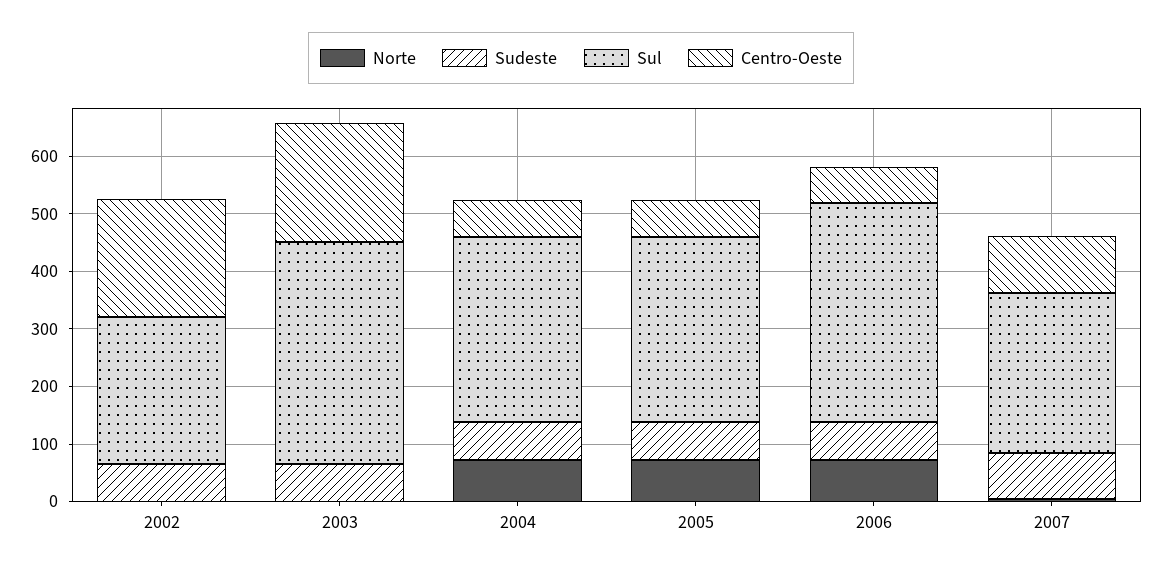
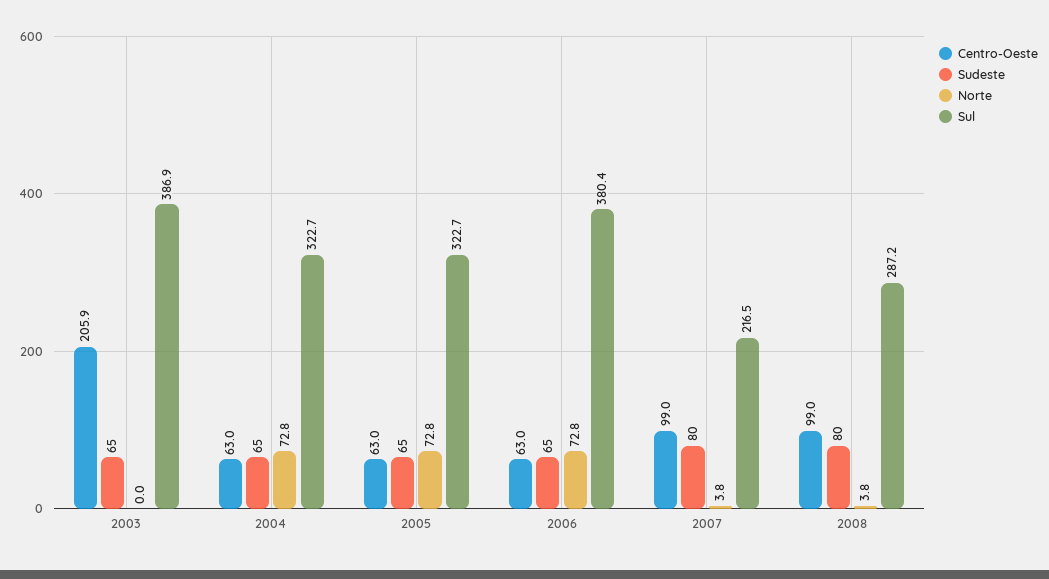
Norte, 2002: 0 -> none
Sudeste, 2002: 60 -> none
Sul, 2002: 260 -> none
Centro-Oeste, 2002: 200 -> none
Sul, 2007: 280 -> 216.5
Centro-Oeste, 2008: none -> 99
Sudeste, 2008: none -> 80
Norte, 2008: none -> 3.8
Sul, 2008: none -> 287.2

